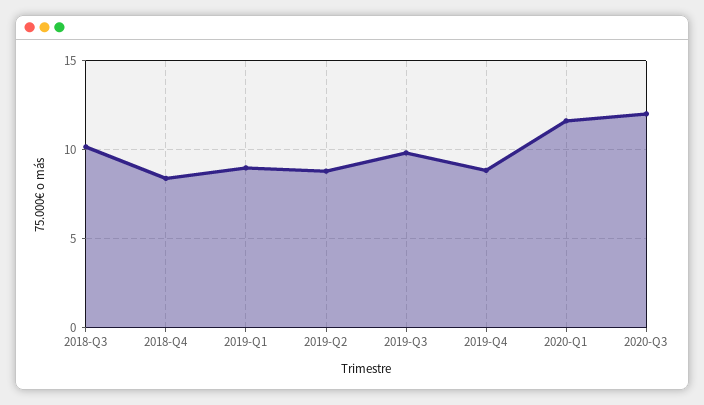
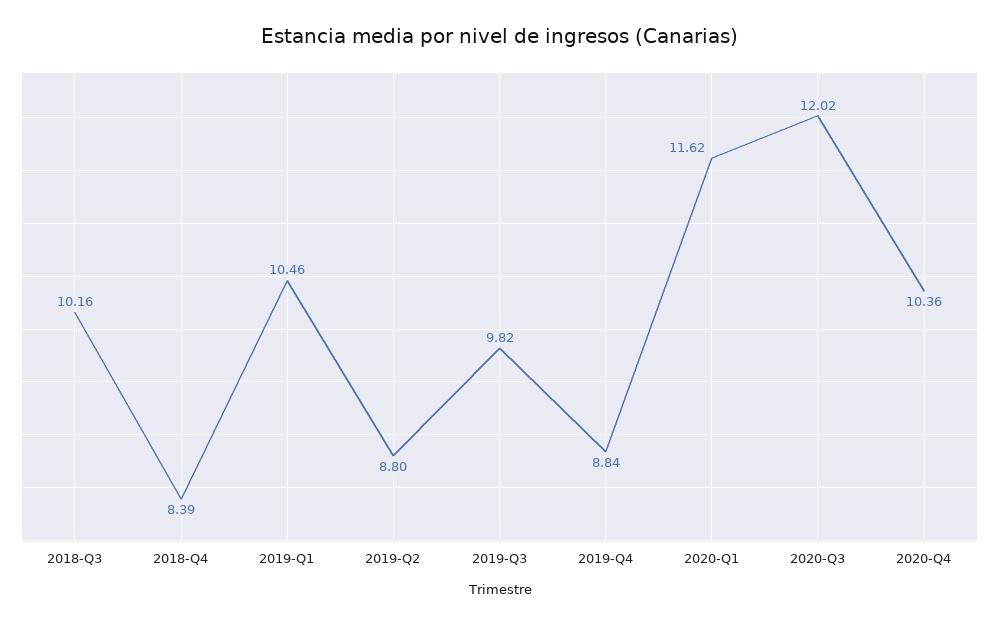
2019-Q1: 9 -> 10.46
2020-Q4: none -> 10.36

